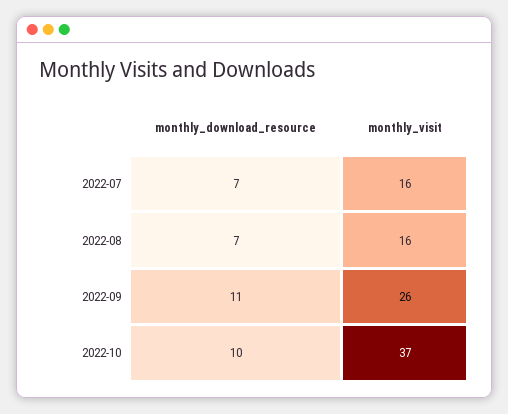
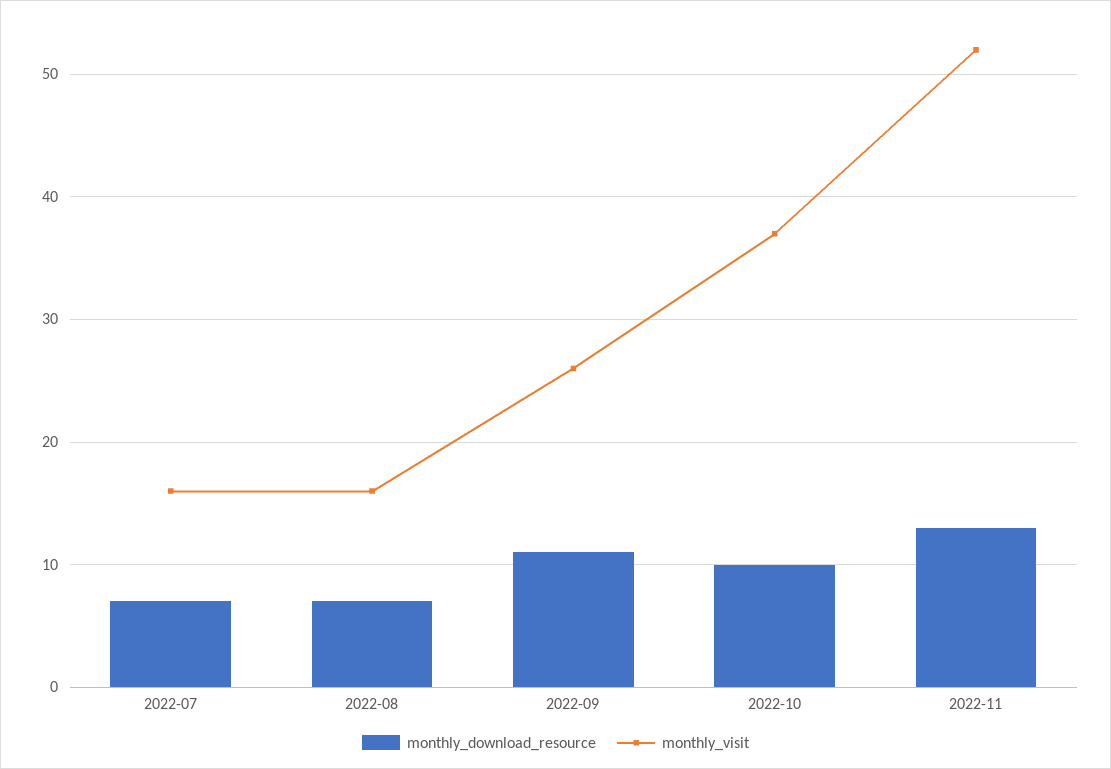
monthly_download_resource, 2022-11: none -> 13
monthly_visit, 2022-11: none -> 52

